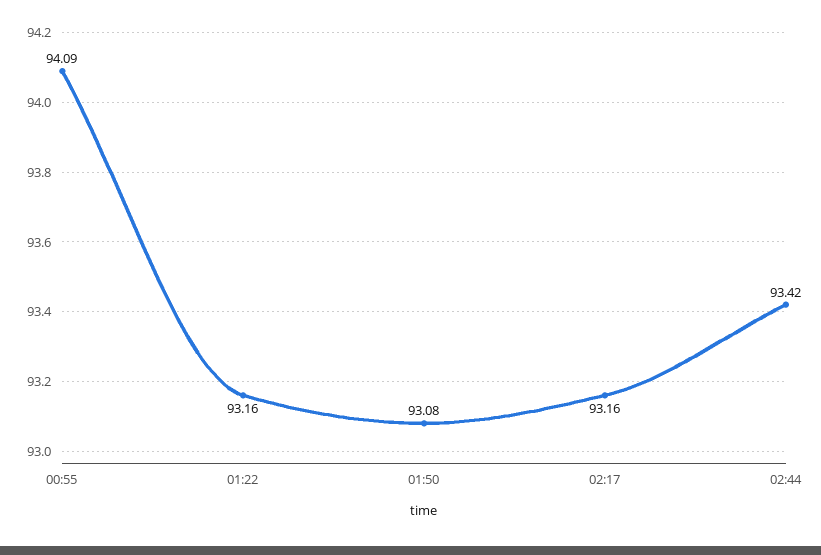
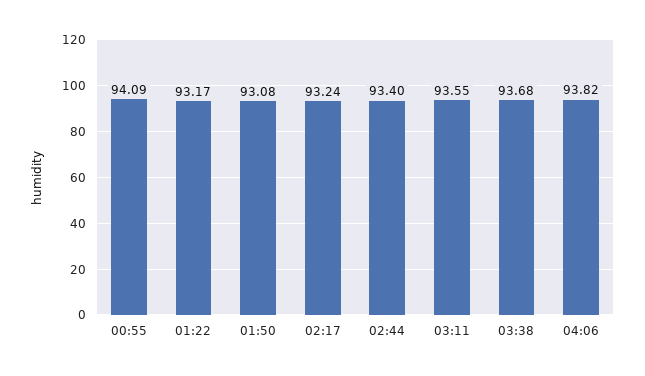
01:22: 93.16 -> 93.17
02:17: 93.16 -> 93.24
02:44: 93.42 -> 93.4
03:11: none -> 93.55
03:38: none -> 93.68
04:06: none -> 93.82

